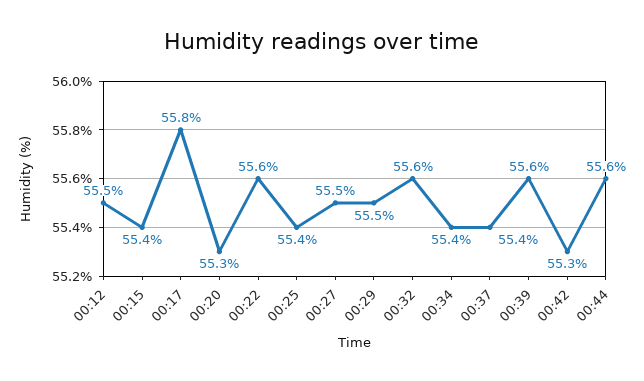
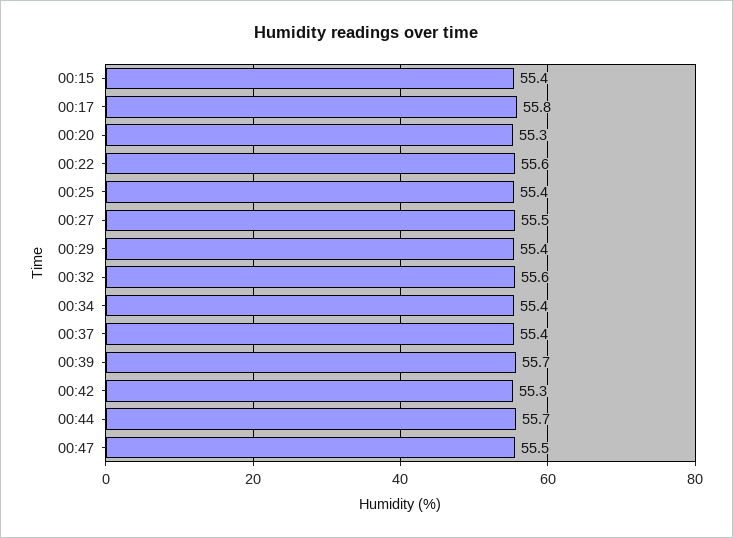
00:12: 55.5 -> none
00:29: 55.5 -> 55.4
00:39: 55.6 -> 55.7
00:44: 55.6 -> 55.7
00:47: none -> 55.5

